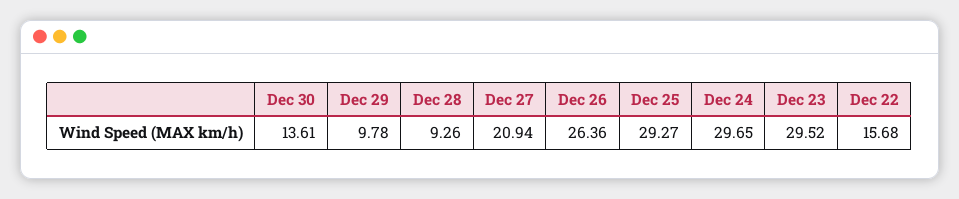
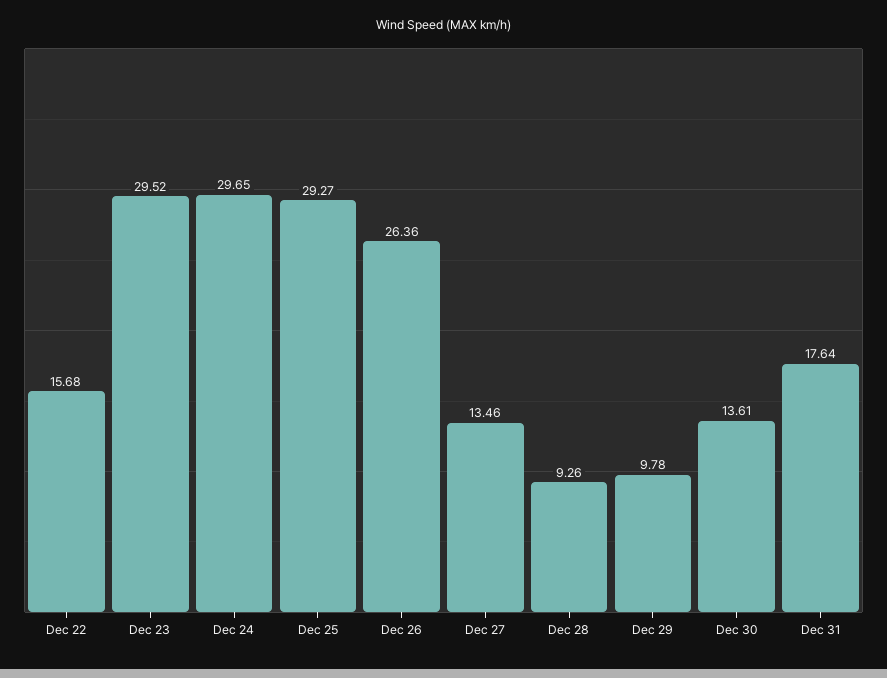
Dec 27: 20.94 -> 13.46
Dec 31: none -> 17.64

